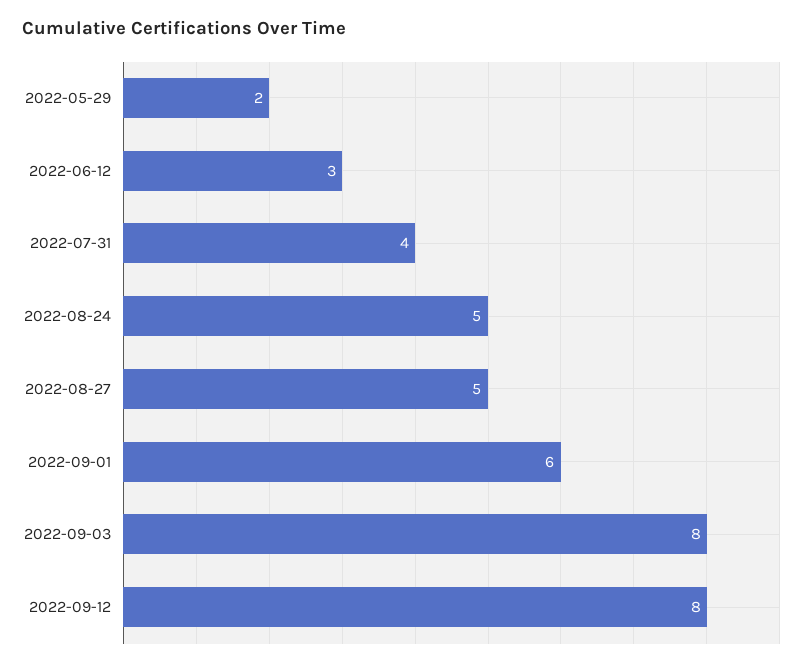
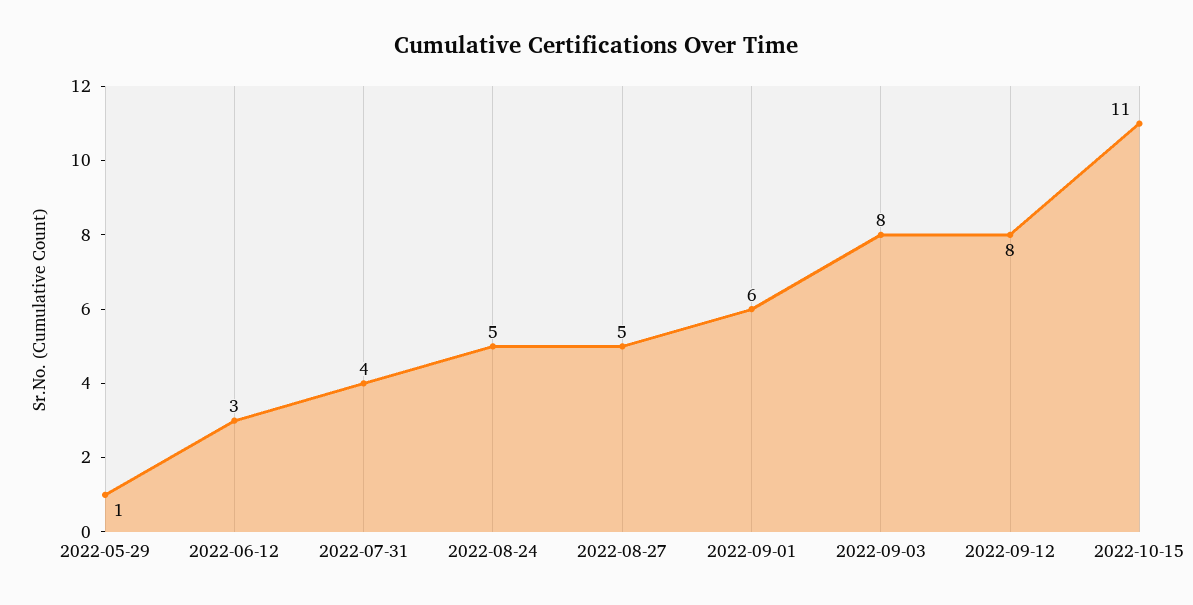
2022-05-29: 2 -> 1
2022-10-15: none -> 11

